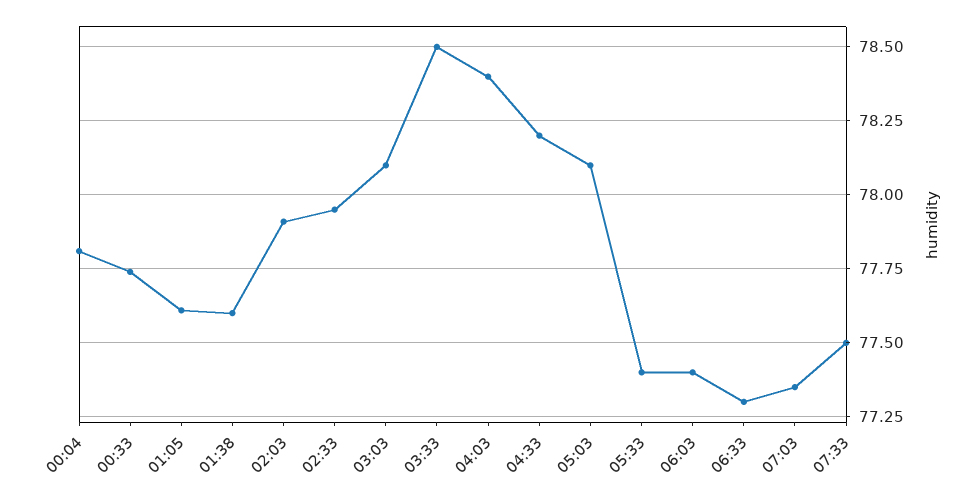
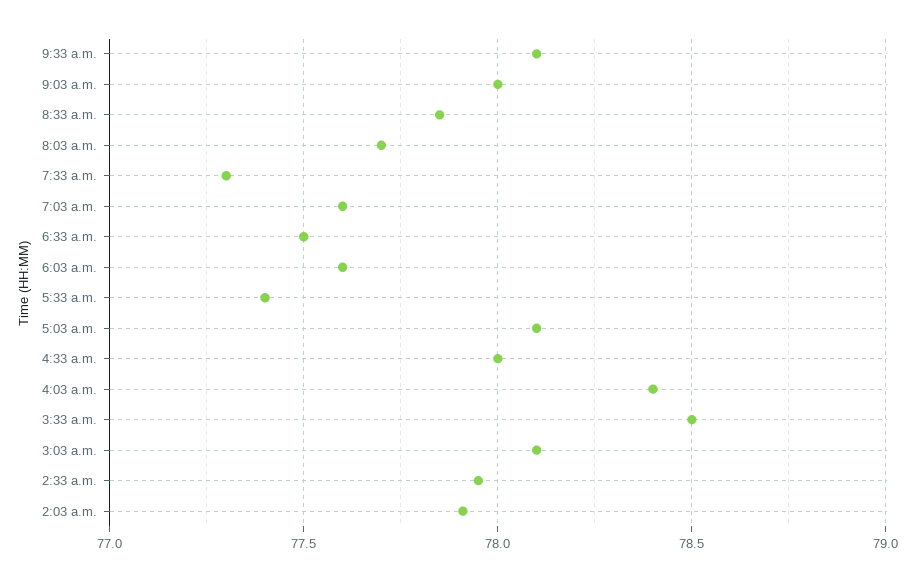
00:04: 77.8 -> none
00:33: 77.75 -> none
01:05: 77.6 -> none
01:38: 77.6 -> none
04:33: 78.2 -> 78
06:03: 77.4 -> 77.6
06:33: 77.3 -> 77.5
07:03: 77.35 -> 77.6
07:33: 77.5 -> 77.3
9:33 a.m.: none -> 78.1
9:03 a.m.: none -> 78
8:33 a.m.: none -> 77.85
8:03 a.m.: none -> 77.7

